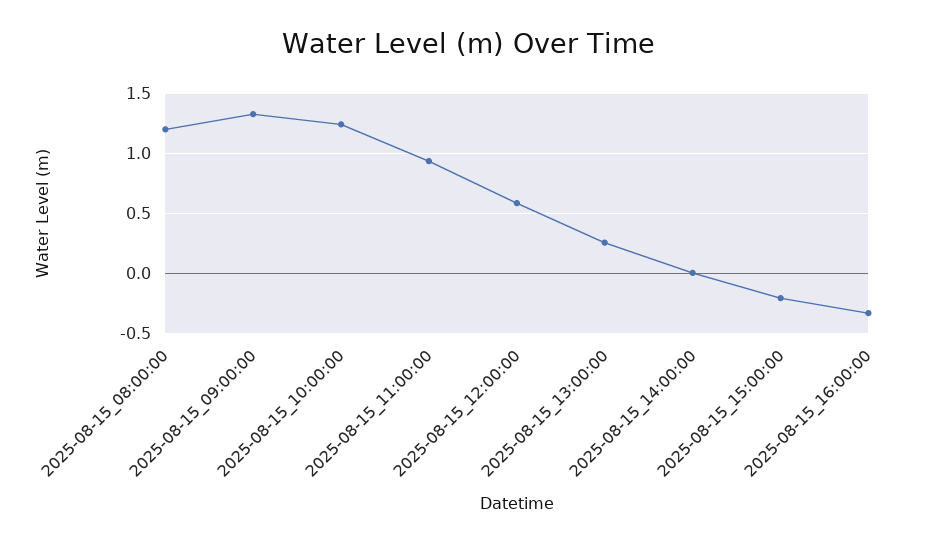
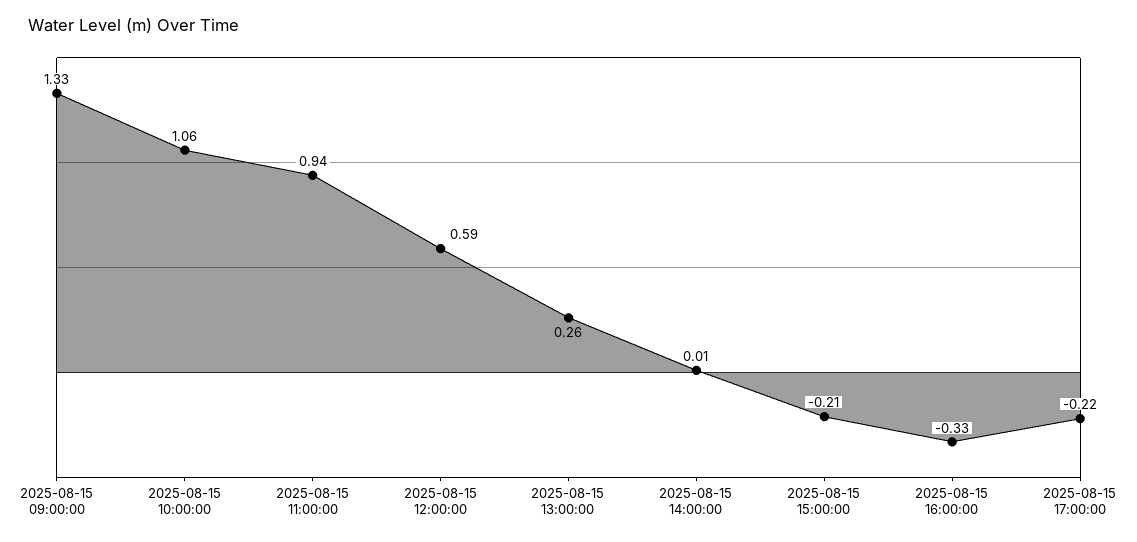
2025-08-15_08:00:00: 1.2 -> none
2025-08-15_10:00:00: 1.25 -> 1.06
2025-08-15 17:00:00: none -> -0.22

